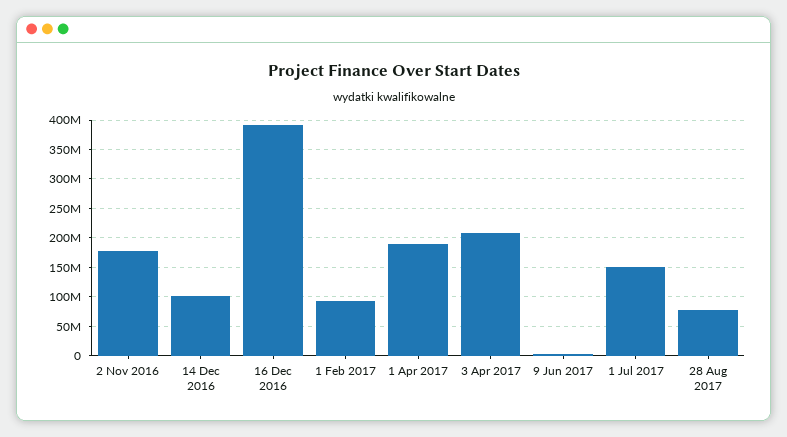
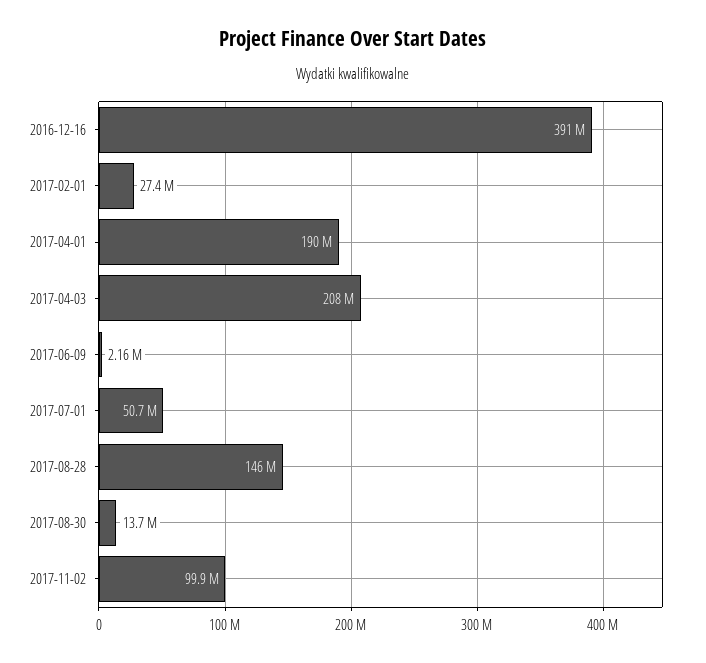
2 Nov 2016: 175000000 -> none
14 Dec 2016: 100000000 -> none
1 Feb 2017: 100000000 -> 27400000
1 Jul 2017: 150000000 -> 50700000
28 Aug 2017: 75000000 -> 146000000
2017-08-30: none -> 13700000
2017-11-02: none -> 99900000

